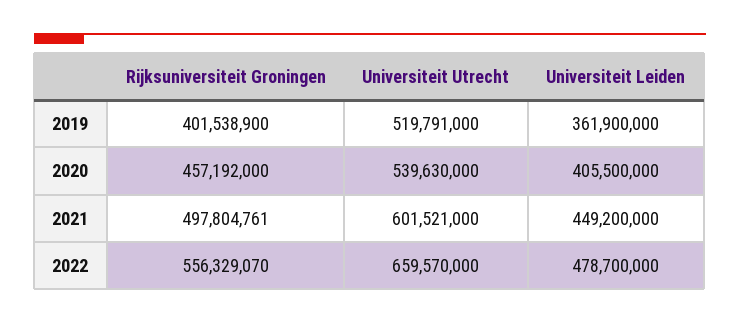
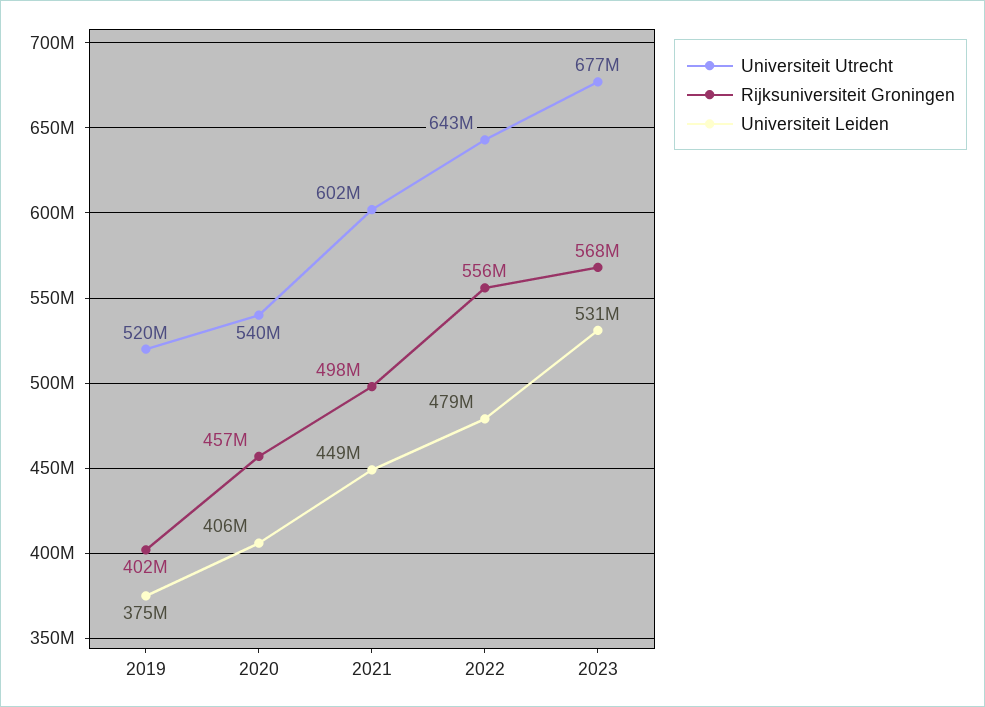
Universiteit Leiden, 2019: 361900000 -> 375000000
Universiteit Utrecht, 2022: 659570000 -> 643000000
Universiteit Utrecht, 2023: none -> 677000000
Rijksuniversiteit Groningen, 2023: none -> 568000000
Universiteit Leiden, 2023: none -> 531000000

